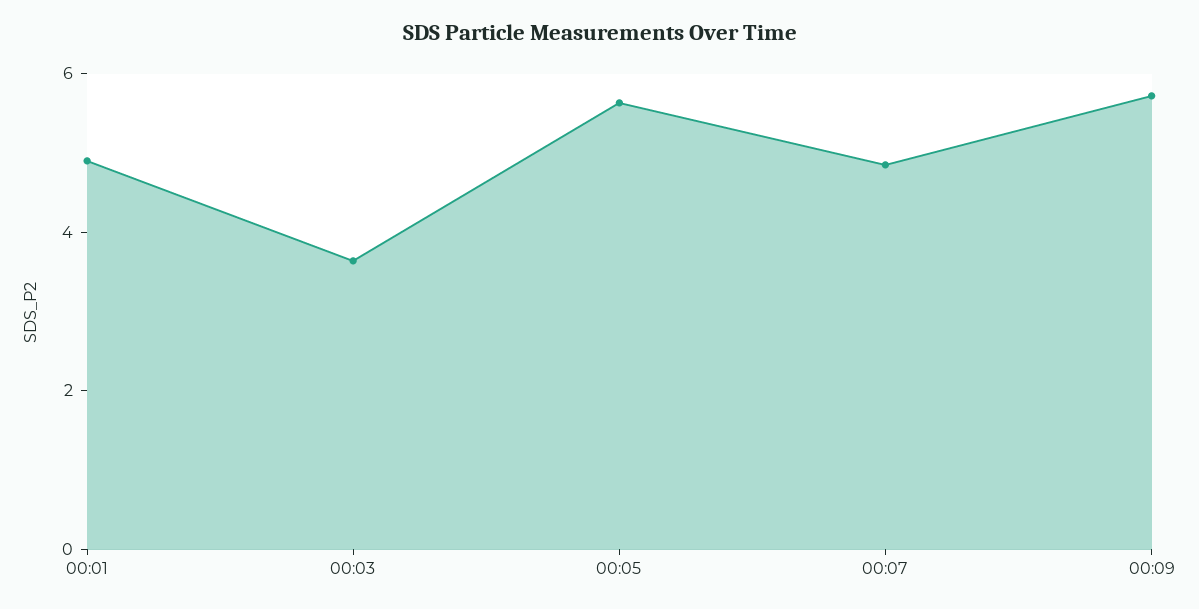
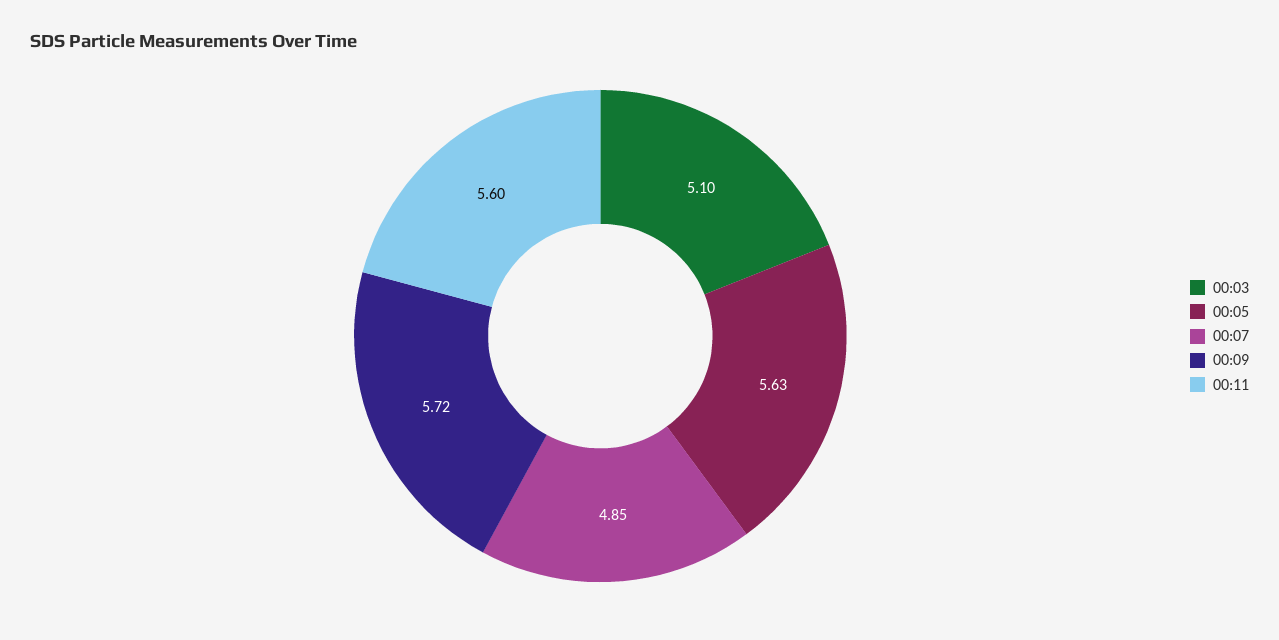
00:01: 5 -> none
00:03: 3.5 -> 5.1
00:11: none -> 5.6

